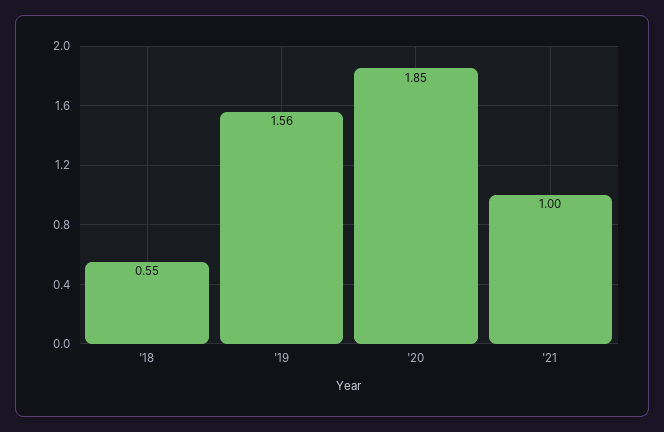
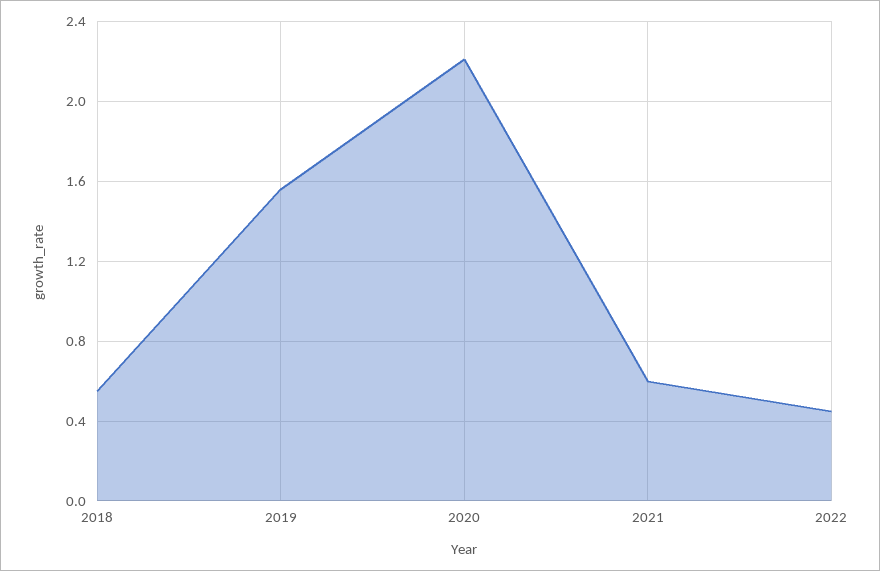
'20: 1.85 -> 2.2
'21: 1 -> 0.6
2022: none -> 0.45

